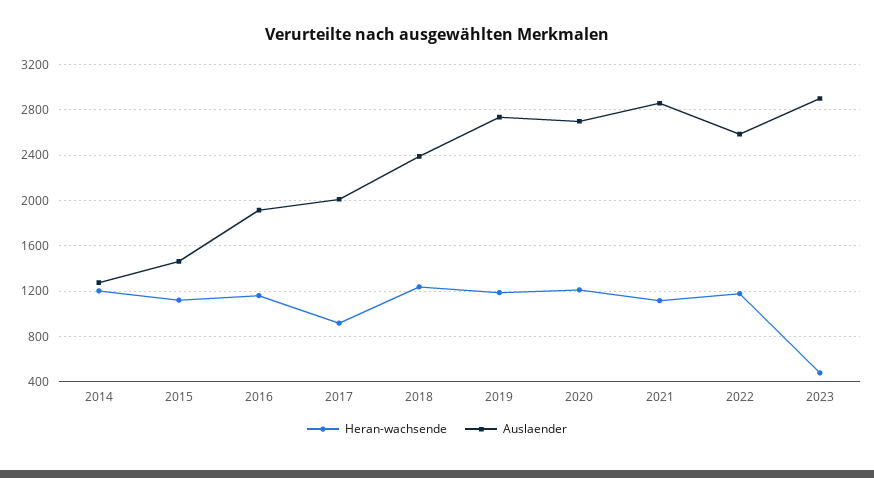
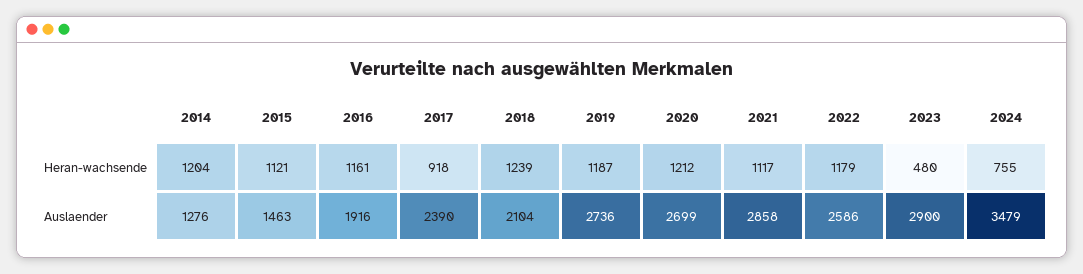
Auslaender, 2017: 2000 -> 2390
Auslaender, 2018: 2400 -> 2104
Heran-wachsende, 2024: none -> 755
Auslaender, 2024: none -> 3479

